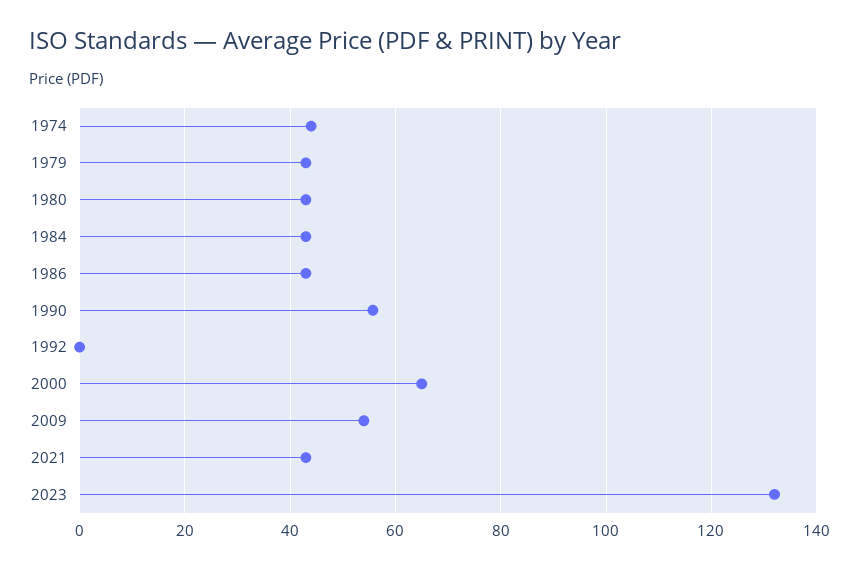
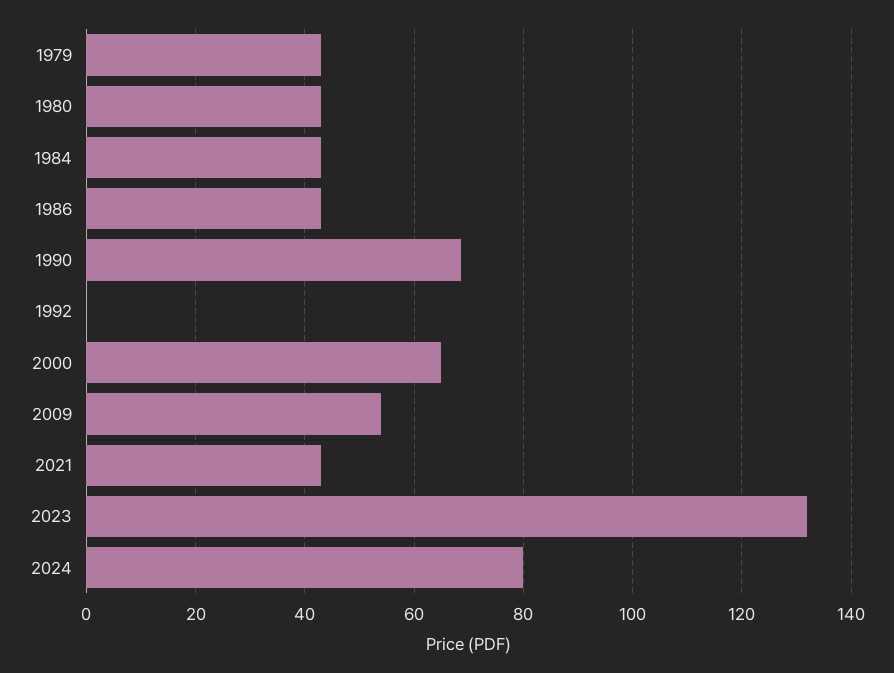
1974: 44 -> none
1990: 56 -> 68
2024: none -> 80

